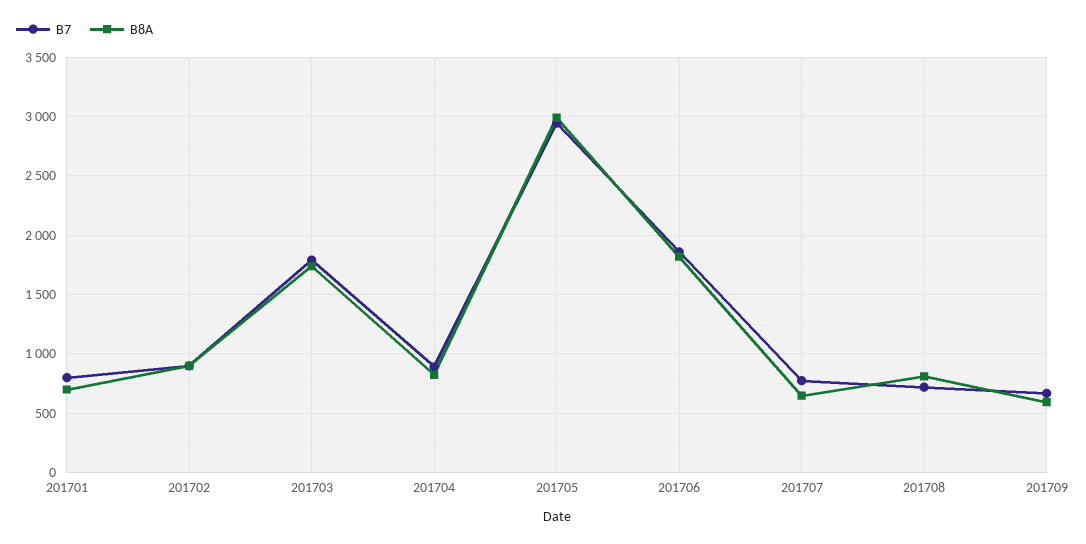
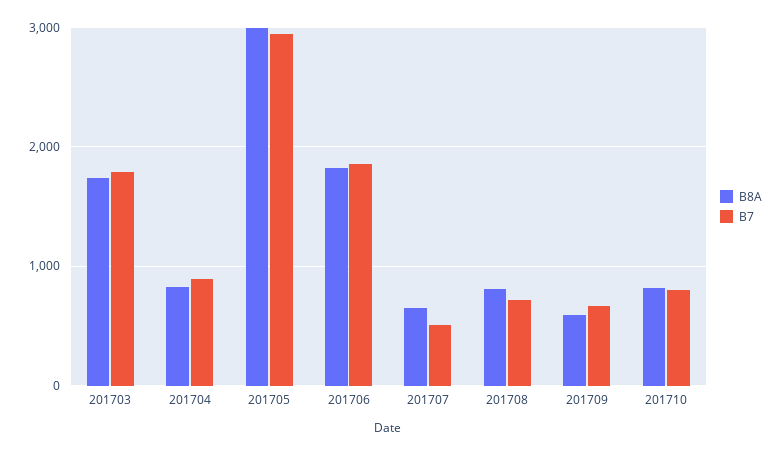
B7, 201701: 800 -> none
B8A, 201701: 700 -> none
B7, 201702: 900 -> none
B8A, 201702: 900 -> none
B7, 201707: 800 -> 500
B8A, 201710: none -> 800
B7, 201710: none -> 800

